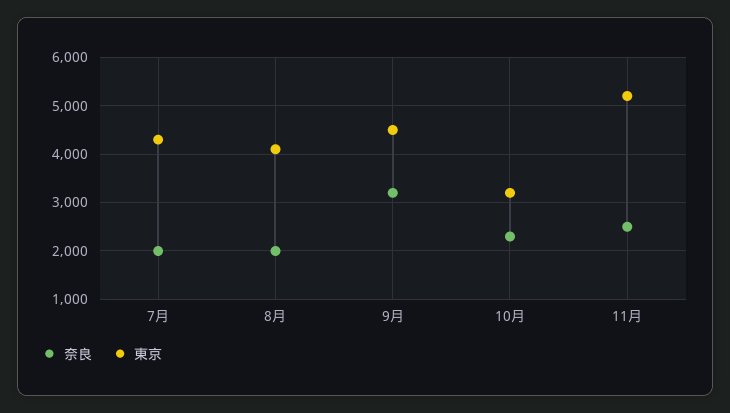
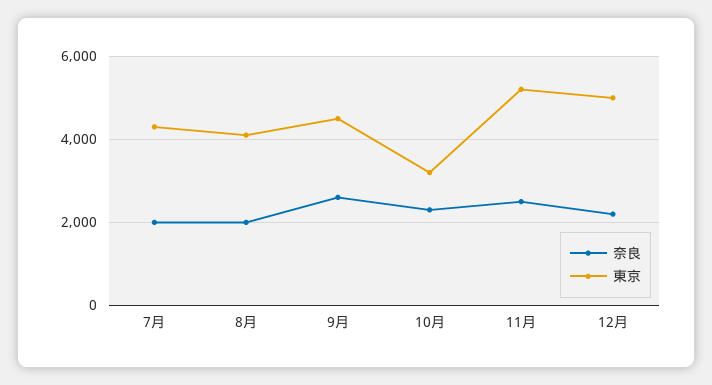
奈良, 9月: 3200 -> 2600
奈良, 12月: none -> 2200
東京, 12月: none -> 5000

